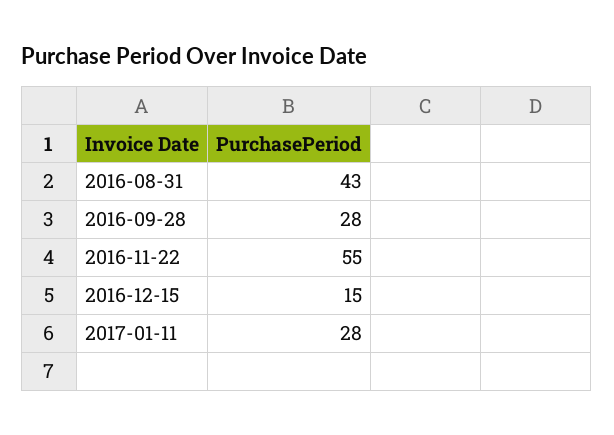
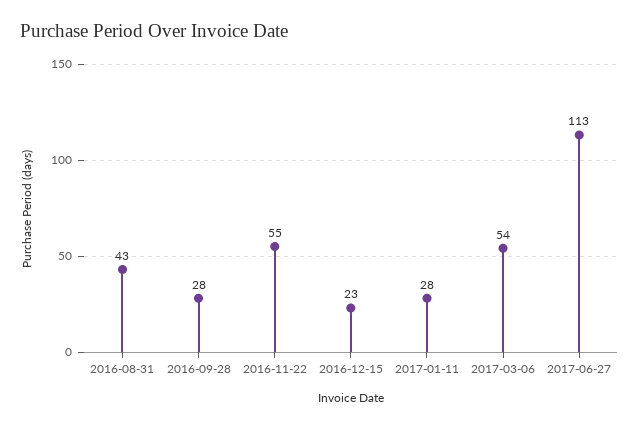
2016-12-15: 15 -> 23
2017-03-06: none -> 54
2017-06-27: none -> 113

